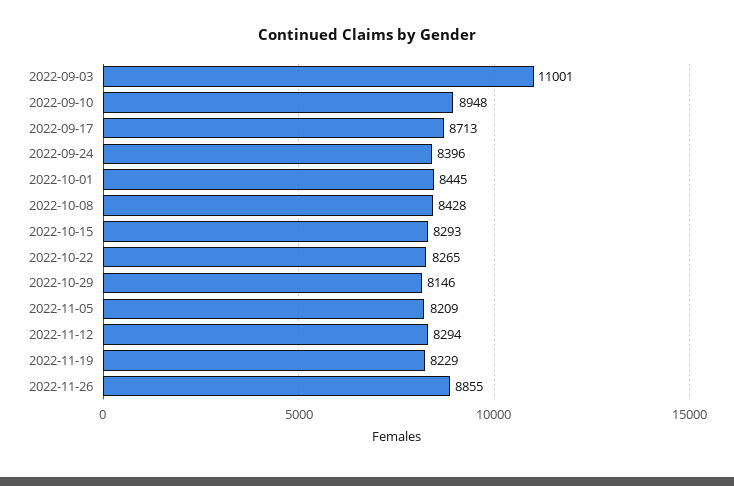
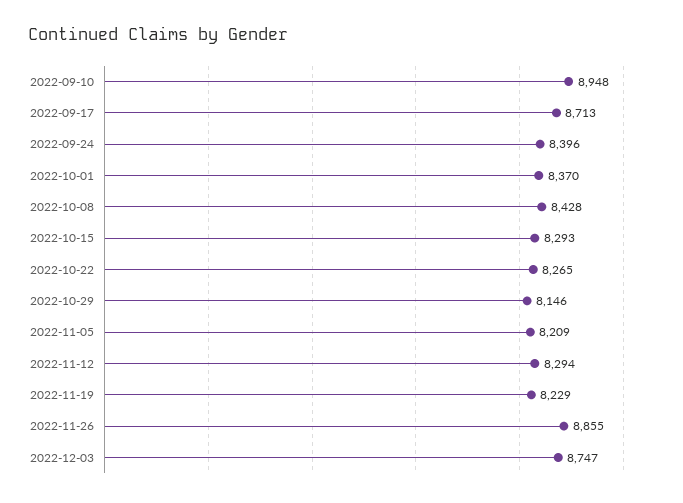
2022-09-03: 11001 -> none
2022-10-01: 8445 -> 8370
2022-12-03: none -> 8747

